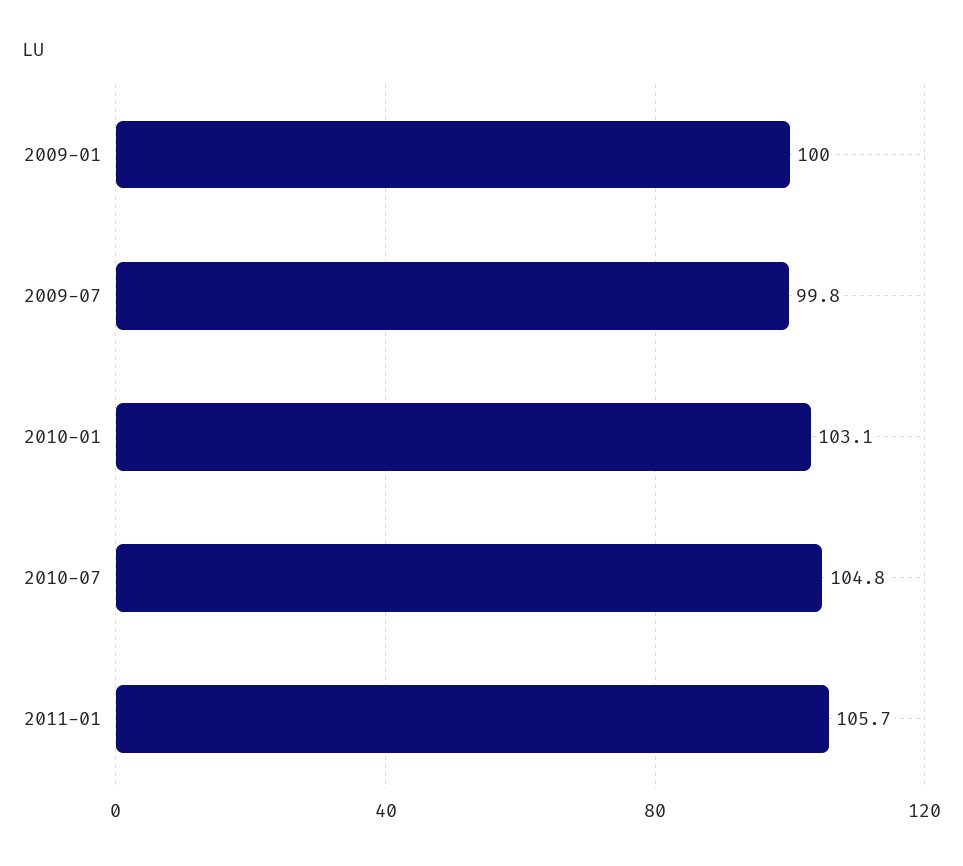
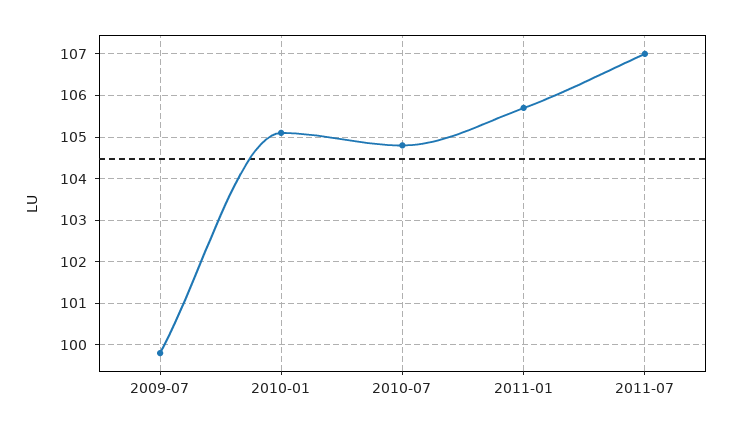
2009-01: 100 -> none
2010-01: 103.1 -> 105
2011-07: none -> 107

